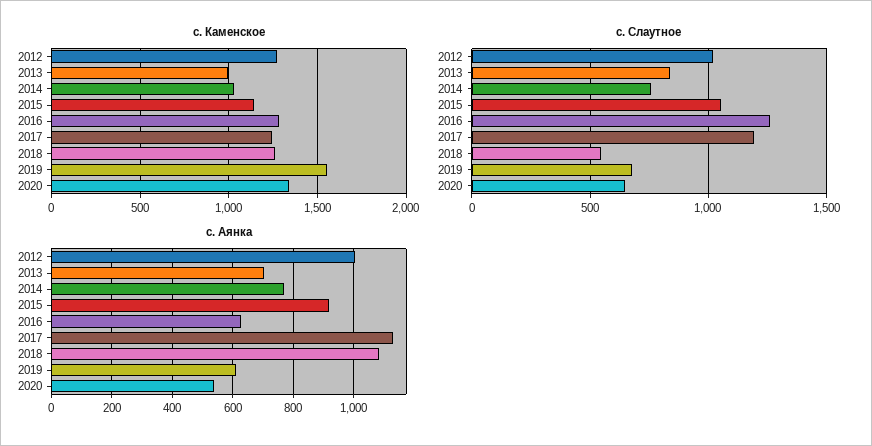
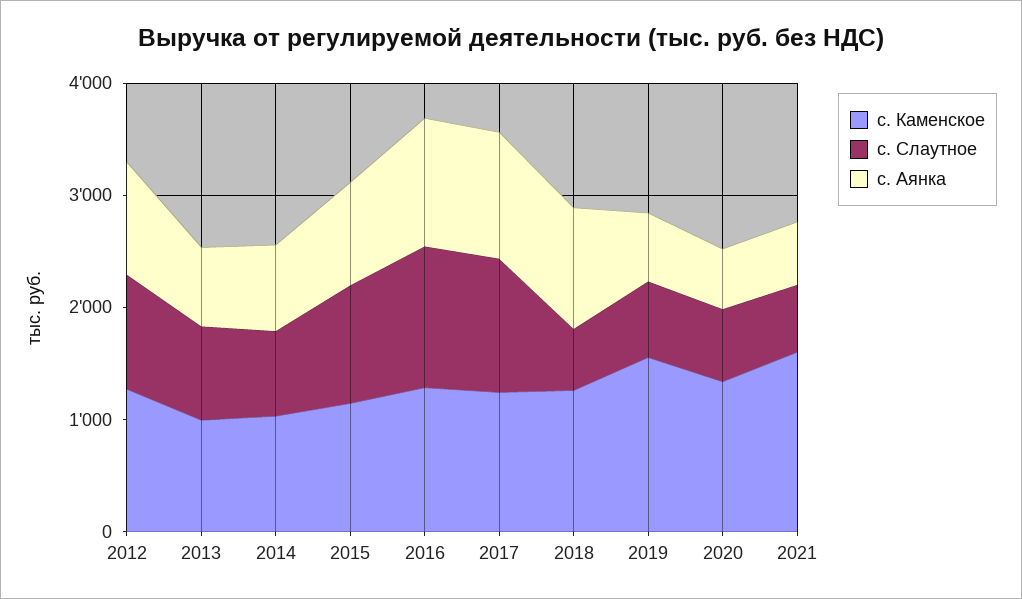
с. Аянка, 2016: 620 -> 1200
с. Каменское, 2021: none -> 1600
с. Слаутное, 2021: none -> 600
с. Аянка, 2021: none -> 600

